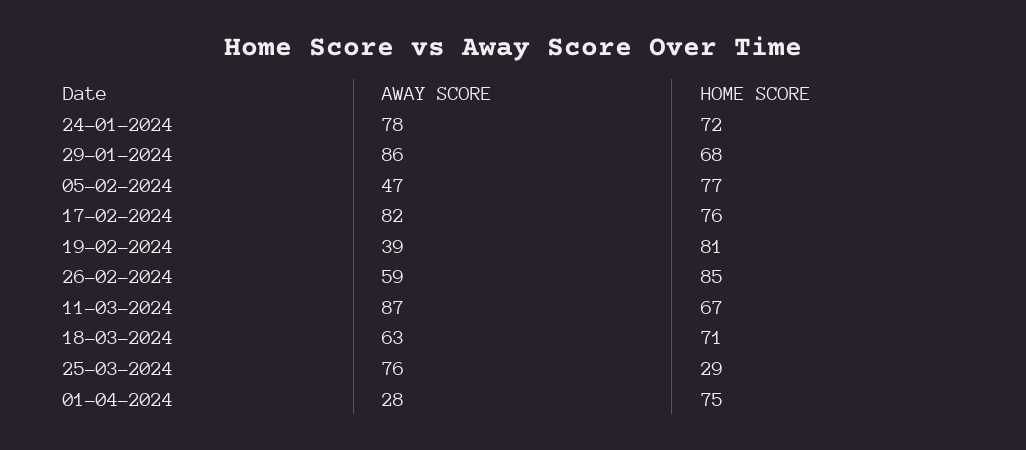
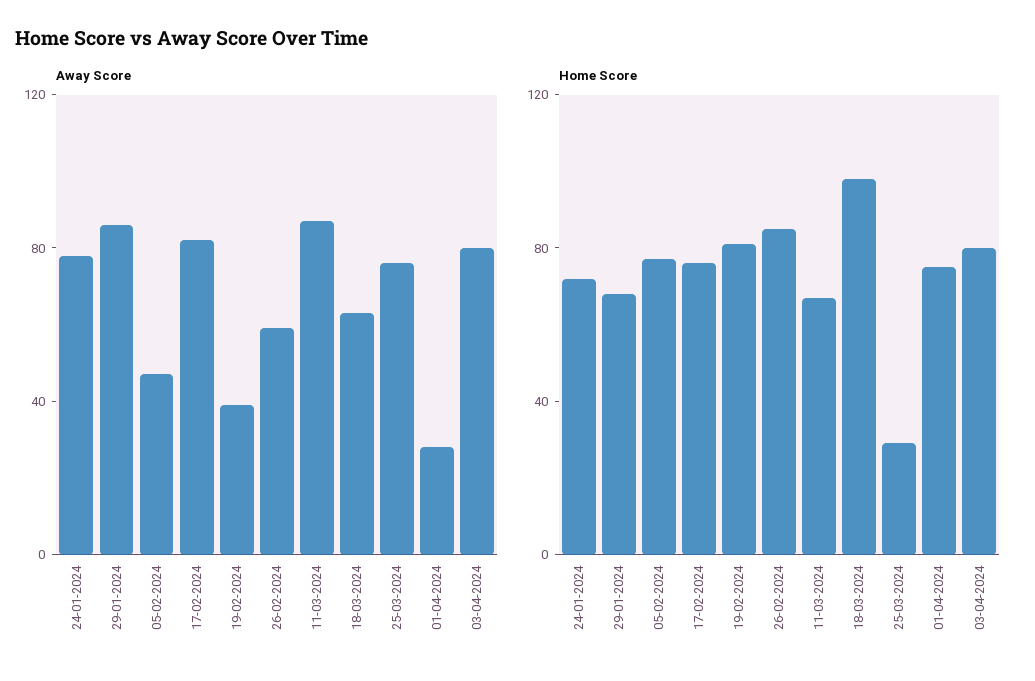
HOME SCORE, 18-03-2024: 71 -> 100
AWAY SCORE, 03-04-2024: none -> 80
HOME SCORE, 03-04-2024: none -> 80

